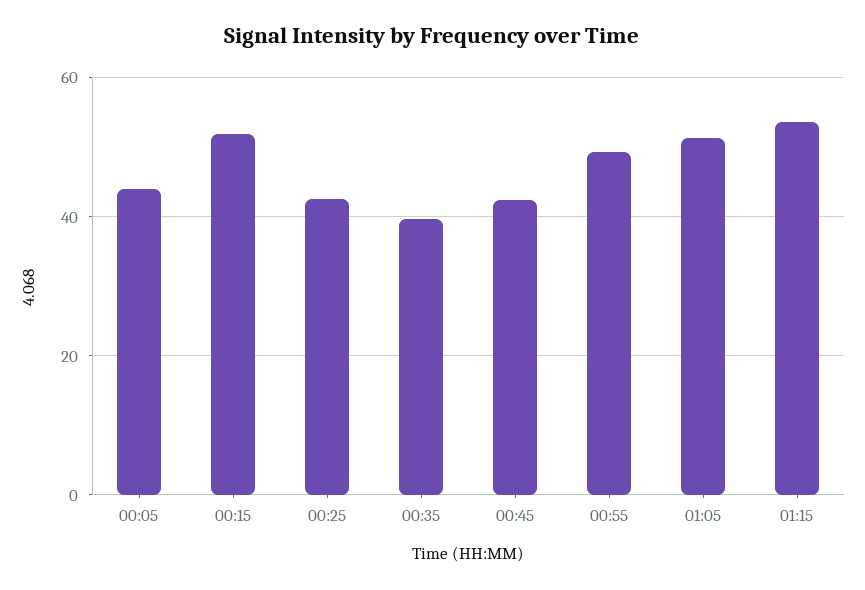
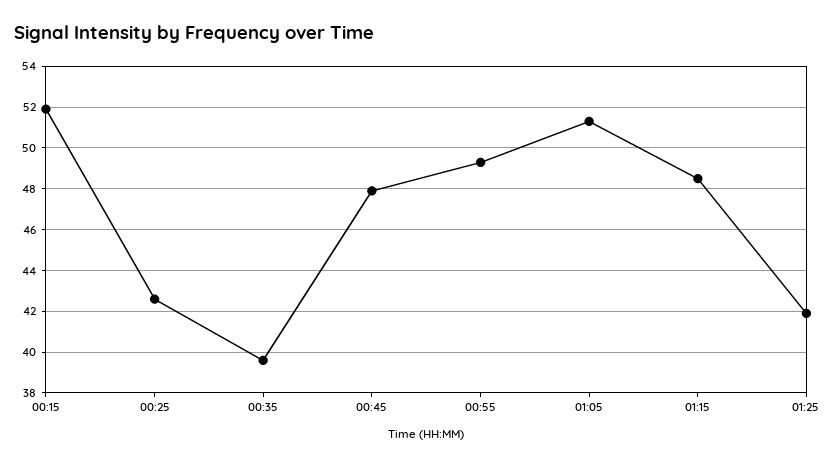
00:05: 44 -> none
00:45: 42 -> 48
01:15: 54 -> 48.5
01:25: none -> 42

